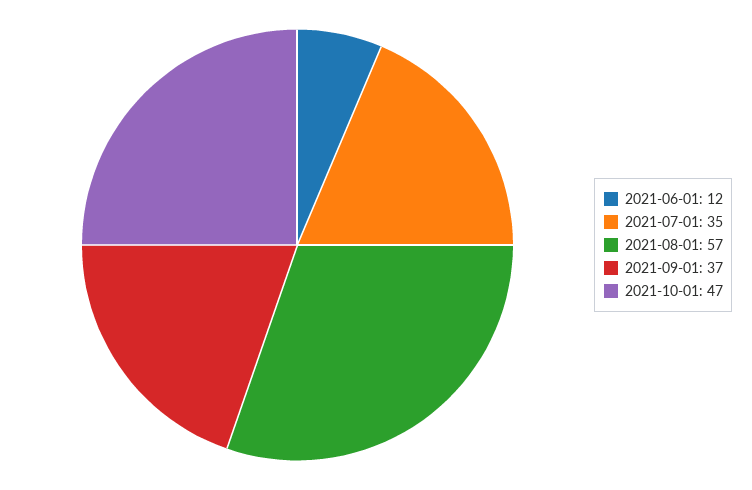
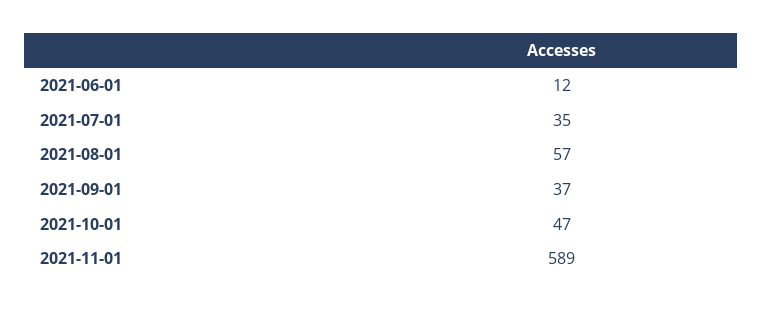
2021-11-01: none -> 589

